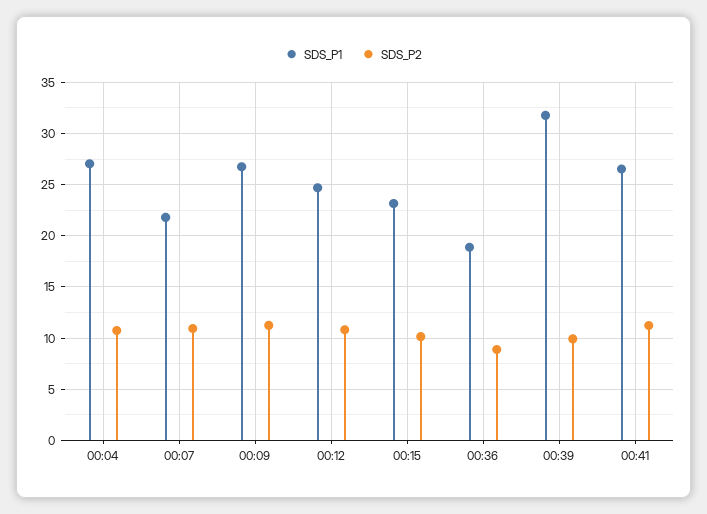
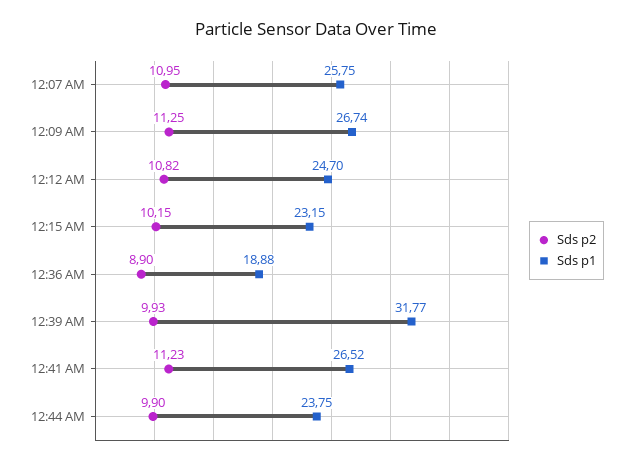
SDS_P1, 00:04: 27 -> none
SDS_P2, 00:04: 11 -> none
SDS_P1, 00:07: 22 -> 25.75
SDS_P2, 12:44 AM: none -> 9.9
SDS_P1, 12:44 AM: none -> 23.75

